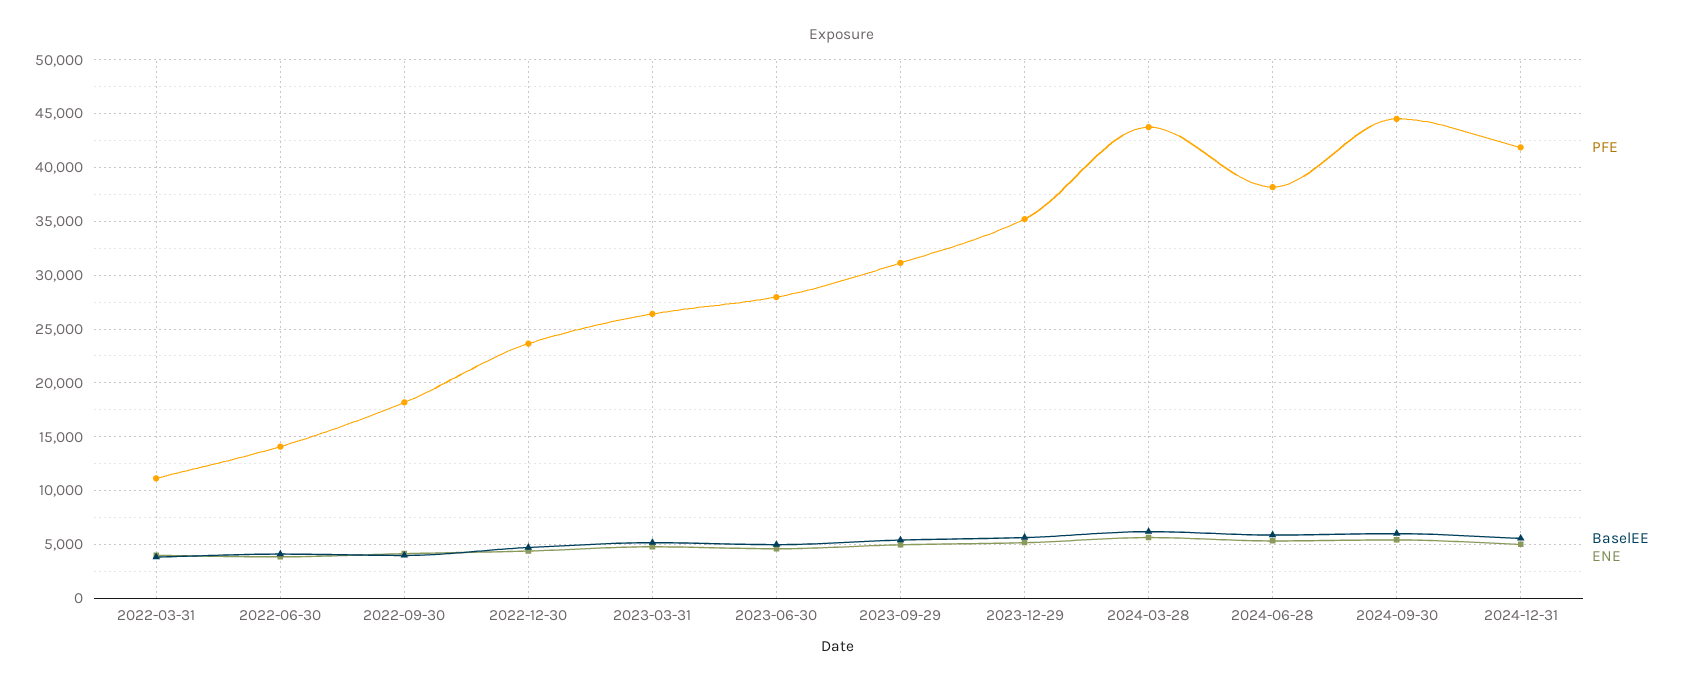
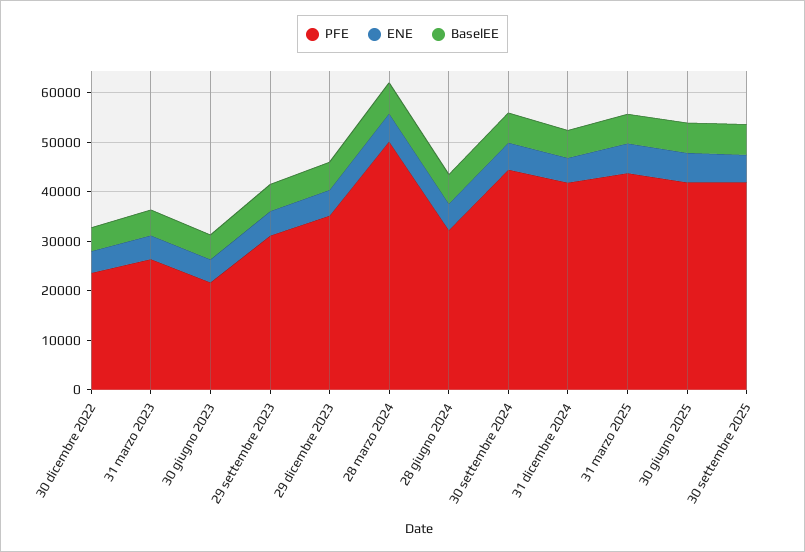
PFE, 2022-03-31: 11000 -> none
BaselEE, 2022-03-31: 4000 -> none
ENE, 2022-03-31: 4000 -> none
PFE, 2022-06-30: 14000 -> none
BaselEE, 2022-06-30: 4000 -> none
ENE, 2022-06-30: 4000 -> none
PFE, 2022-09-30: 18000 -> none
BaselEE, 2022-09-30: 4000 -> none
ENE, 2022-09-30: 4000 -> none
PFE, 2023-06-30: 28000 -> 22000
PFE, 2024-03-28: 44000 -> 50000
PFE, 2024-06-28: 38000 -> 32000
PFE, 31 marzo 2025: none -> 44000
ENE, 31 marzo 2025: none -> 6000
BaselEE, 31 marzo 2025: none -> 6000
PFE, 30 giugno 2025: none -> 42000
ENE, 30 giugno 2025: none -> 6000
BaselEE, 30 giugno 2025: none -> 6000
PFE, 30 settembre 2025: none -> 42000
ENE, 30 settembre 2025: none -> 6000
BaselEE, 30 settembre 2025: none -> 6000

